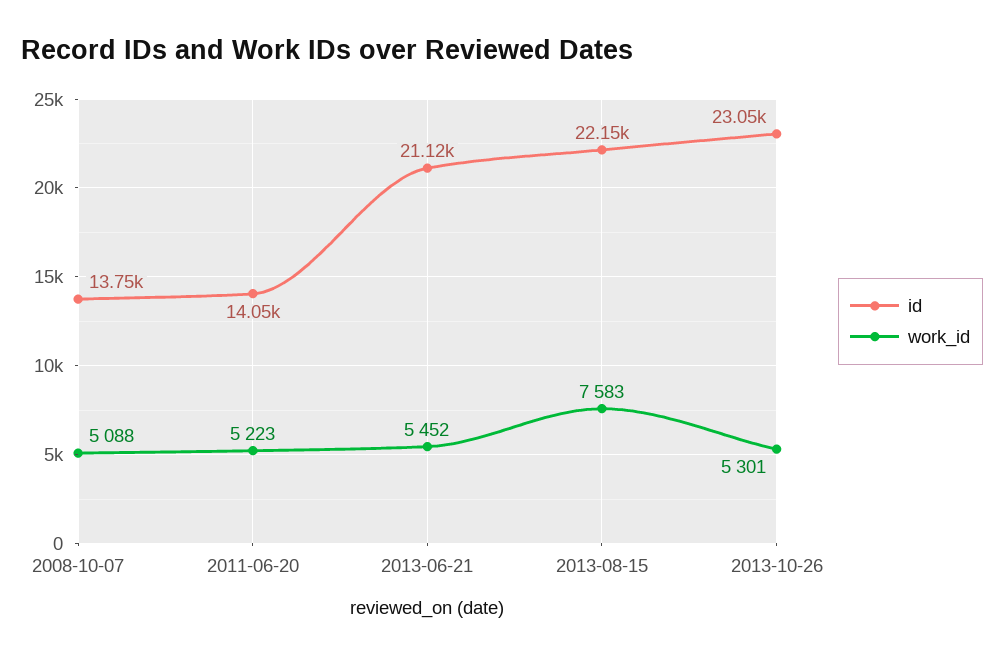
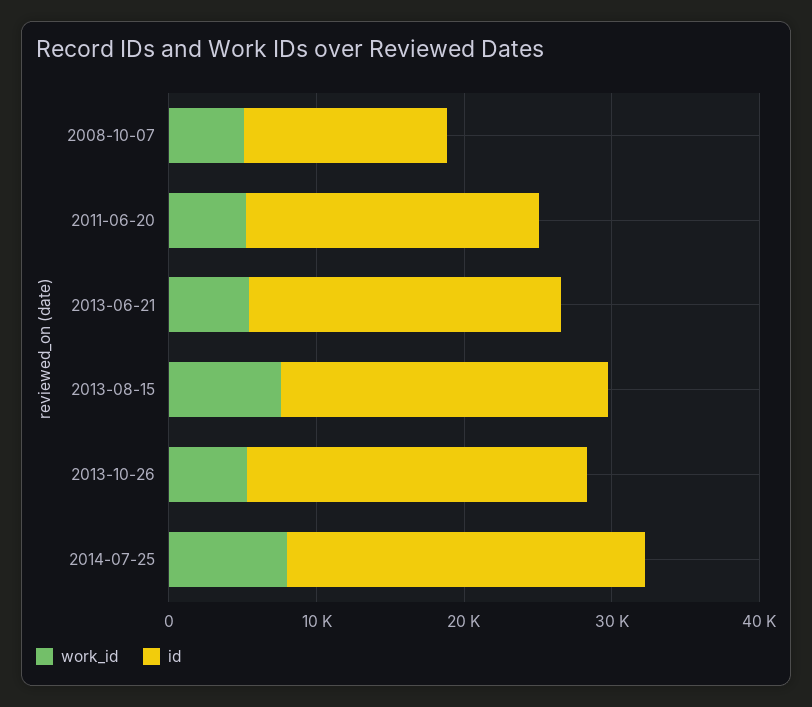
id, 2011-06-20: 14050 -> 20000
work_id, 2014-07-25: none -> 8000
id, 2014-07-25: none -> 24000

